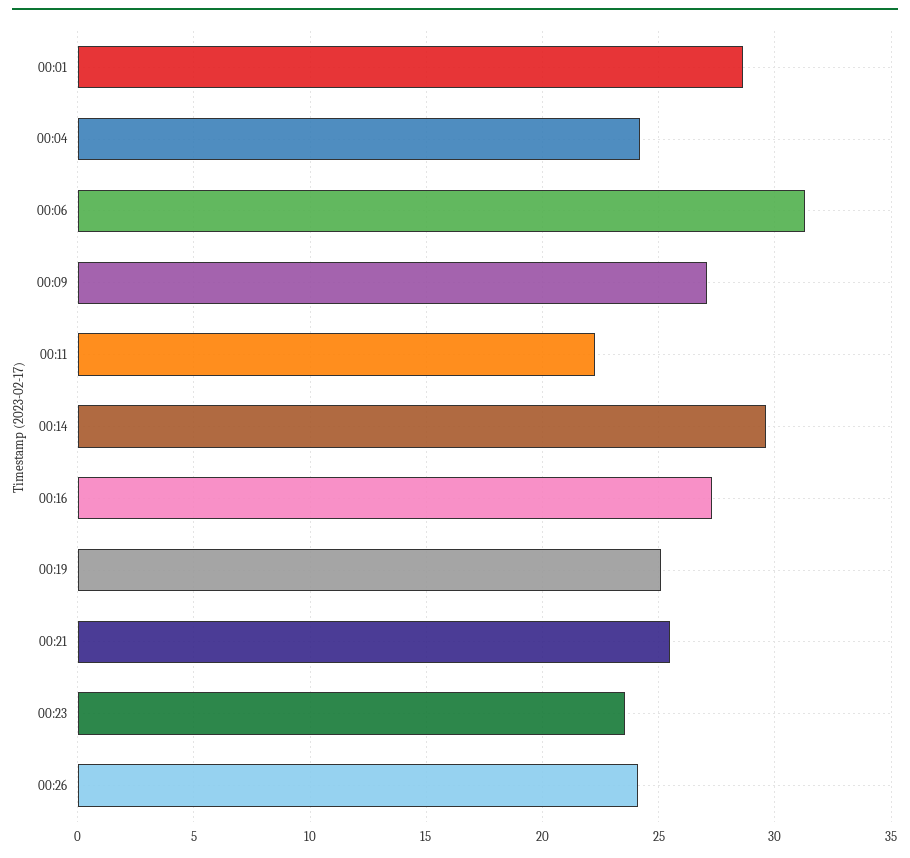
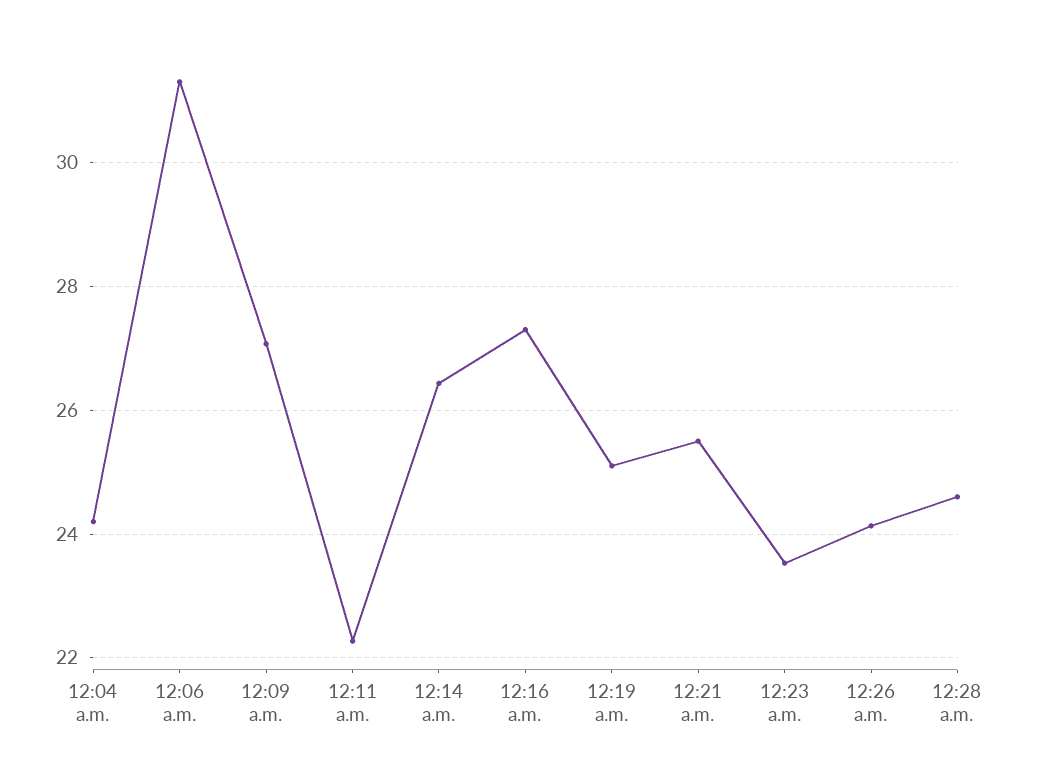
00:01: 28.5 -> none
00:14: 29.5 -> 26.4
12:28 a.m.: none -> 24.6

